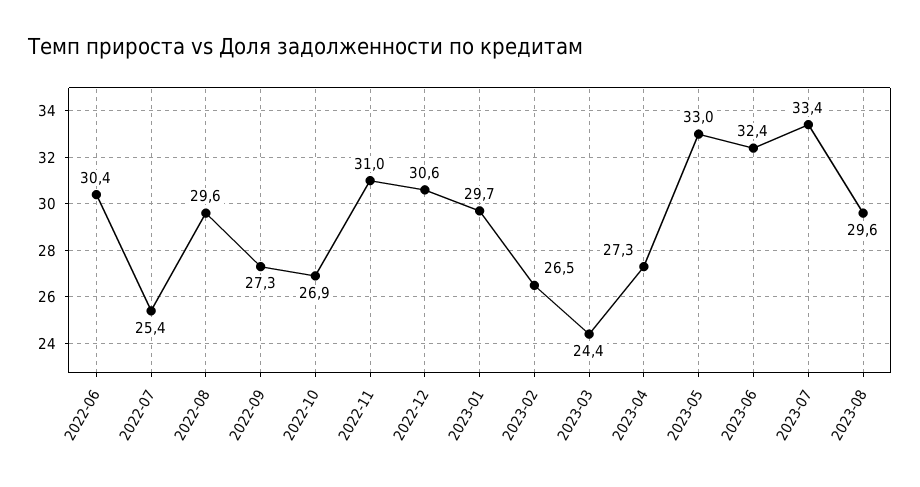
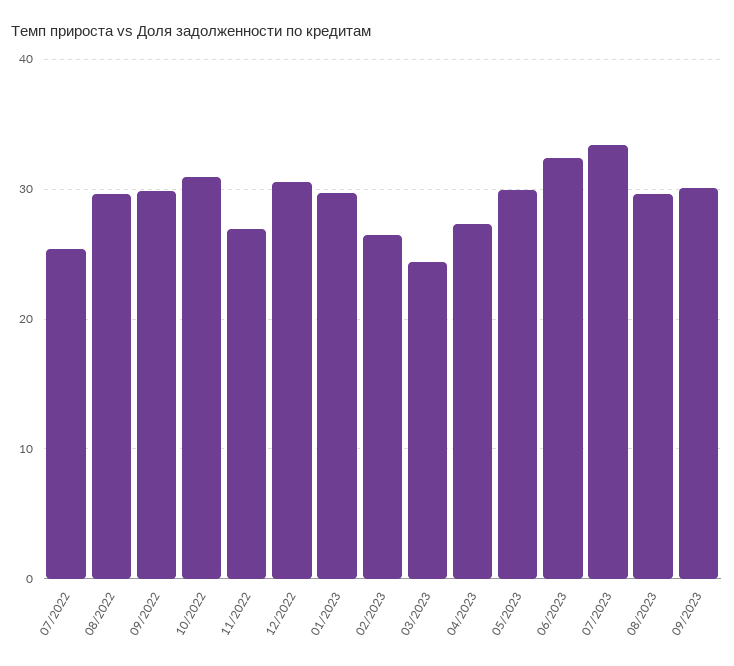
2022-06: 30.4 -> none
2022-09: 27.3 -> 30
2022-10: 26.9 -> 31
2022-11: 31 -> 27
2023-05: 33 -> 30
09/2023: none -> 30

